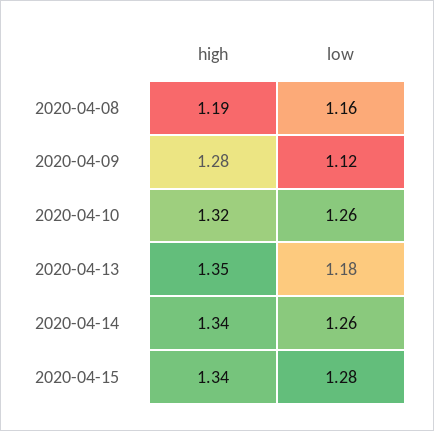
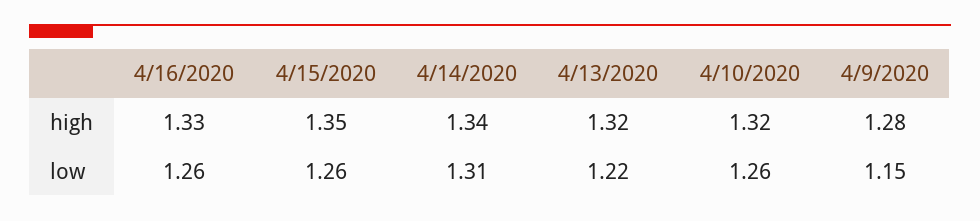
high, 2020-04-08: 1.19 -> none
low, 2020-04-08: 1.16 -> none
low, 2020-04-09: 1.12 -> 1.15
high, 2020-04-13: 1.35 -> 1.32
low, 2020-04-13: 1.18 -> 1.22
low, 2020-04-14: 1.26 -> 1.31
high, 2020-04-15: 1.34 -> 1.35
low, 2020-04-15: 1.28 -> 1.26
high, 4/16/2020: none -> 1.33
low, 4/16/2020: none -> 1.26

